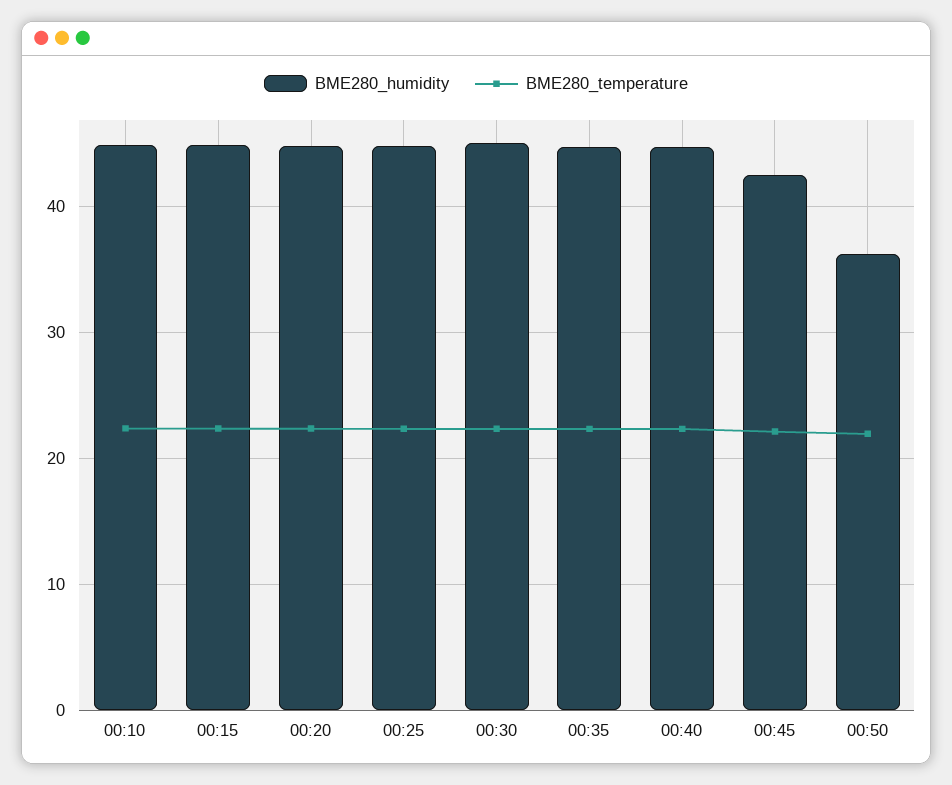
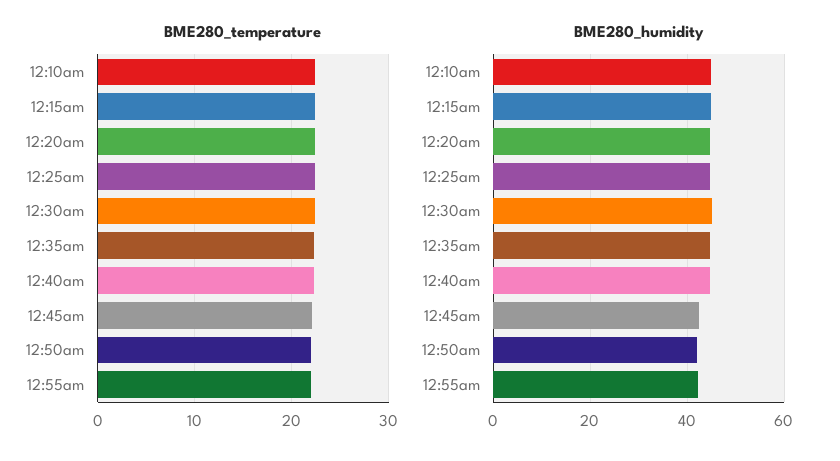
BME280_humidity, 00:50: 36 -> 42
BME280_temperature, 12:55am: none -> 22
BME280_humidity, 12:55am: none -> 42

